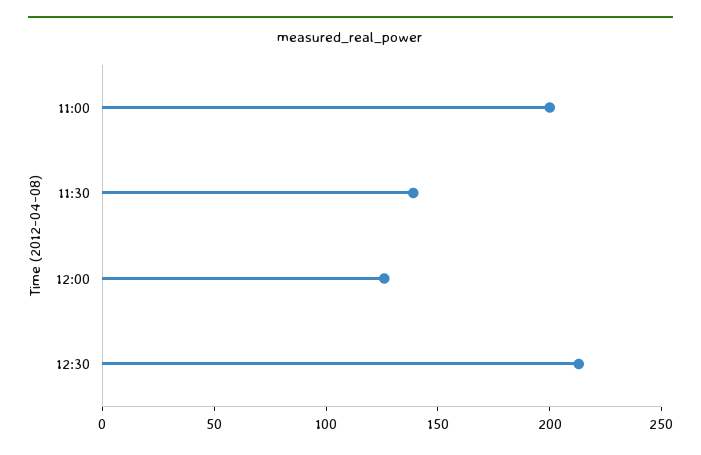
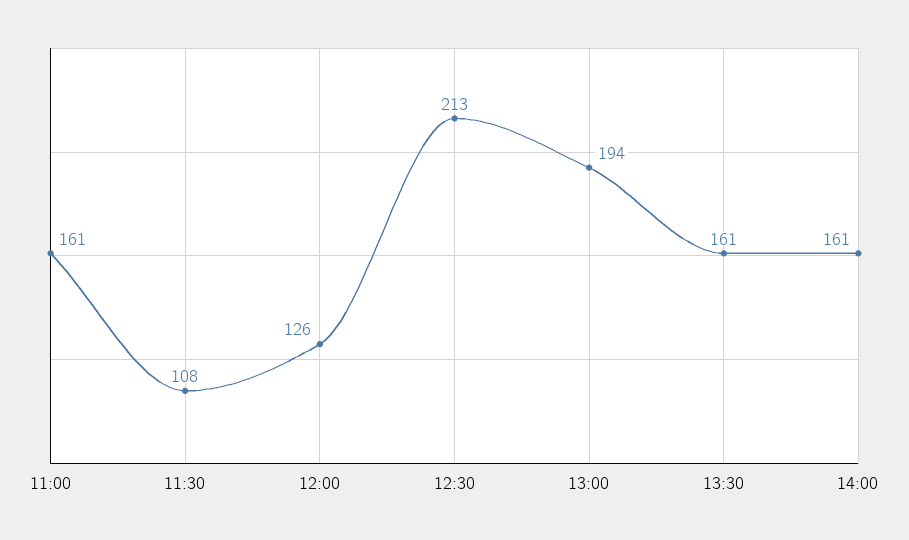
11:00: 200 -> 161
11:30: 140 -> 108
13:00: none -> 194
13:30: none -> 161
14:00: none -> 161

